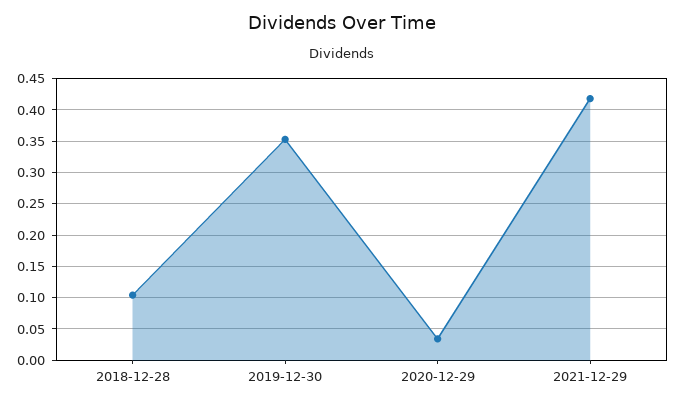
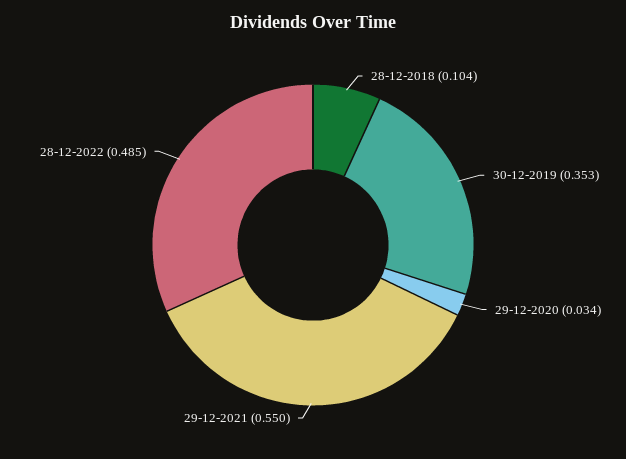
2021-12-29: 0.42 -> 0.55
28-12-2022: none -> 0.485

